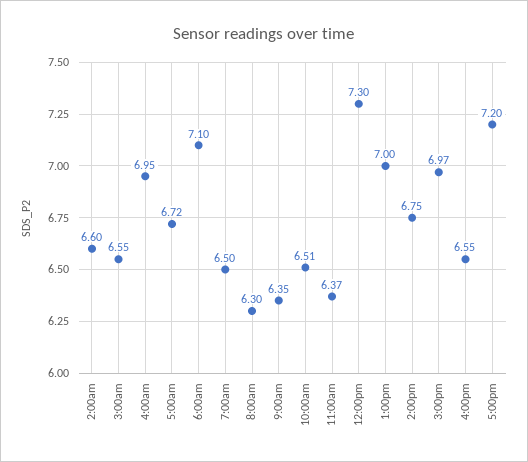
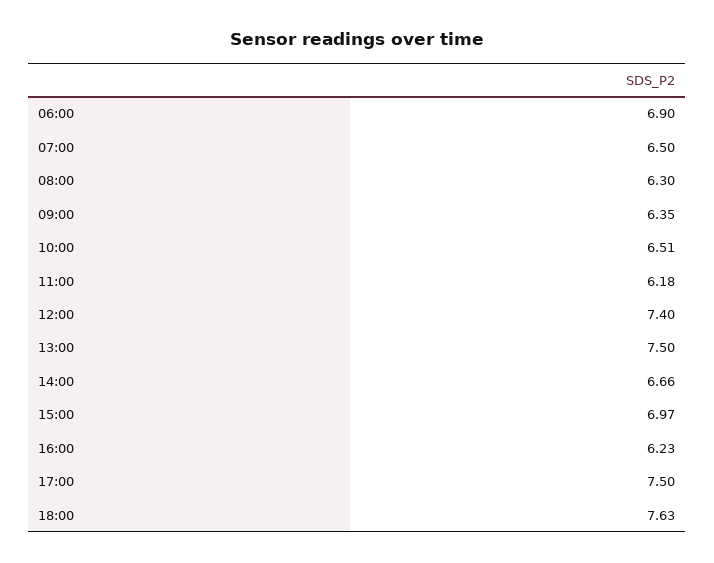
2:00am: 6.6 -> none
3:00am: 6.55 -> none
4:00am: 6.95 -> none
5:00am: 6.72 -> none
6:00am: 7.1 -> 6.9
11:00am: 6.37 -> 6.18
12:00pm: 7.3 -> 7.4
1:00pm: 7 -> 7.5
2:00pm: 6.75 -> 6.66
4:00pm: 6.55 -> 6.23
5:00pm: 7.2 -> 7.5
18:00: none -> 7.63

